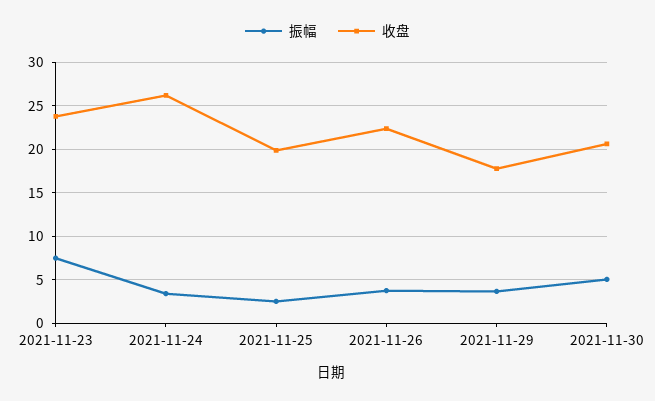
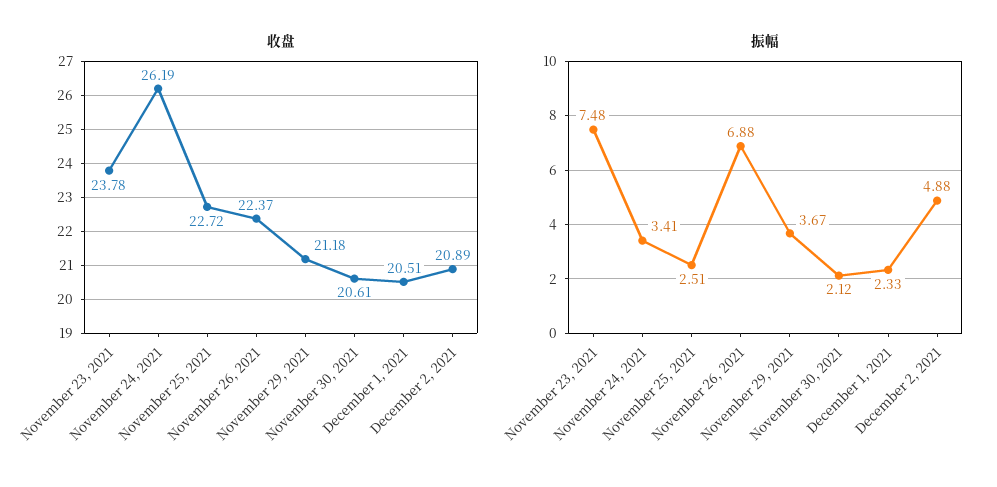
收盘, 2021-11-25: 20 -> 22.72
振幅, 2021-11-26: 4 -> 6.88
收盘, 2021-11-29: 18 -> 21.18
振幅, 2021-11-30: 5 -> 2.12
收盘, December 1, 2021: none -> 20.51
收盘, December 2, 2021: none -> 20.89
振幅, December 1, 2021: none -> 2.33
振幅, December 2, 2021: none -> 4.88

